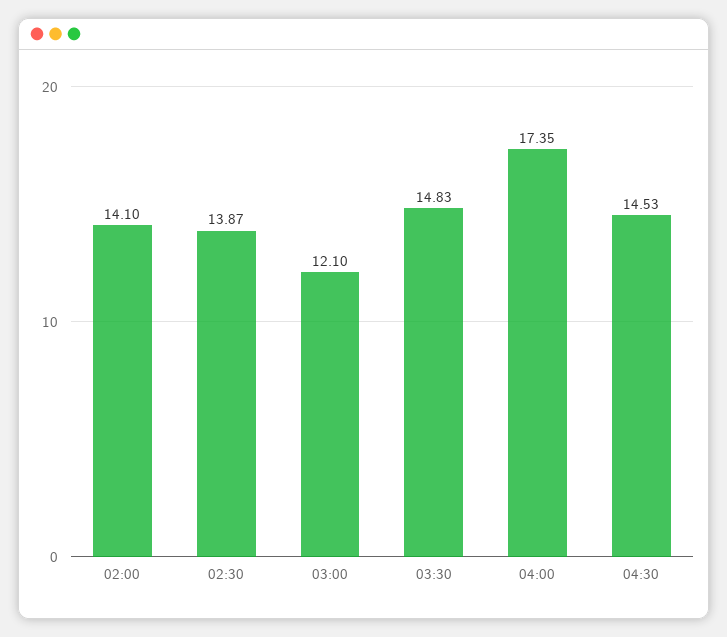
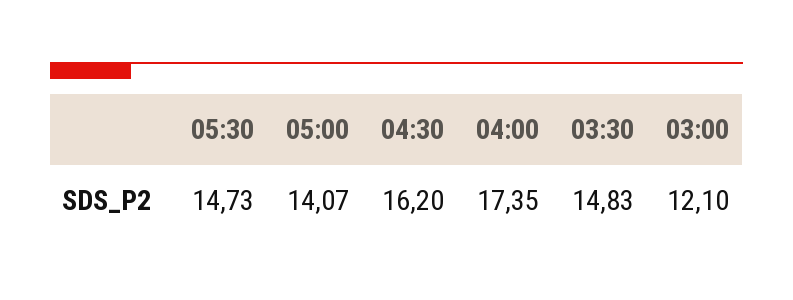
02:00: 14.1 -> none
02:30: 13.87 -> none
04:30: 14.53 -> 16.2
05:30: none -> 14.73
05:00: none -> 14.07

